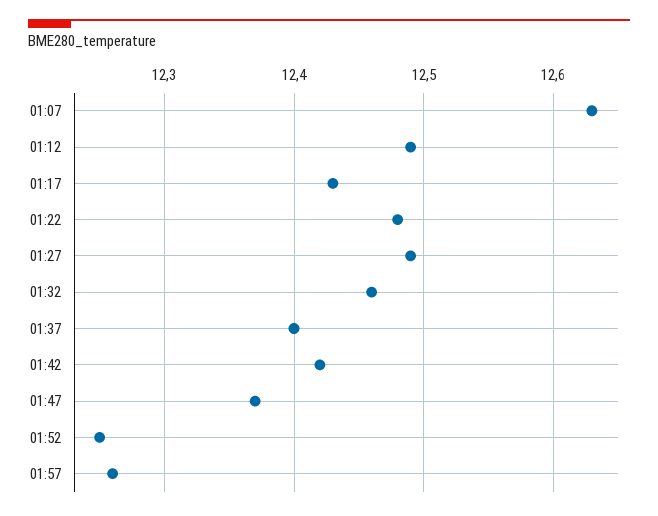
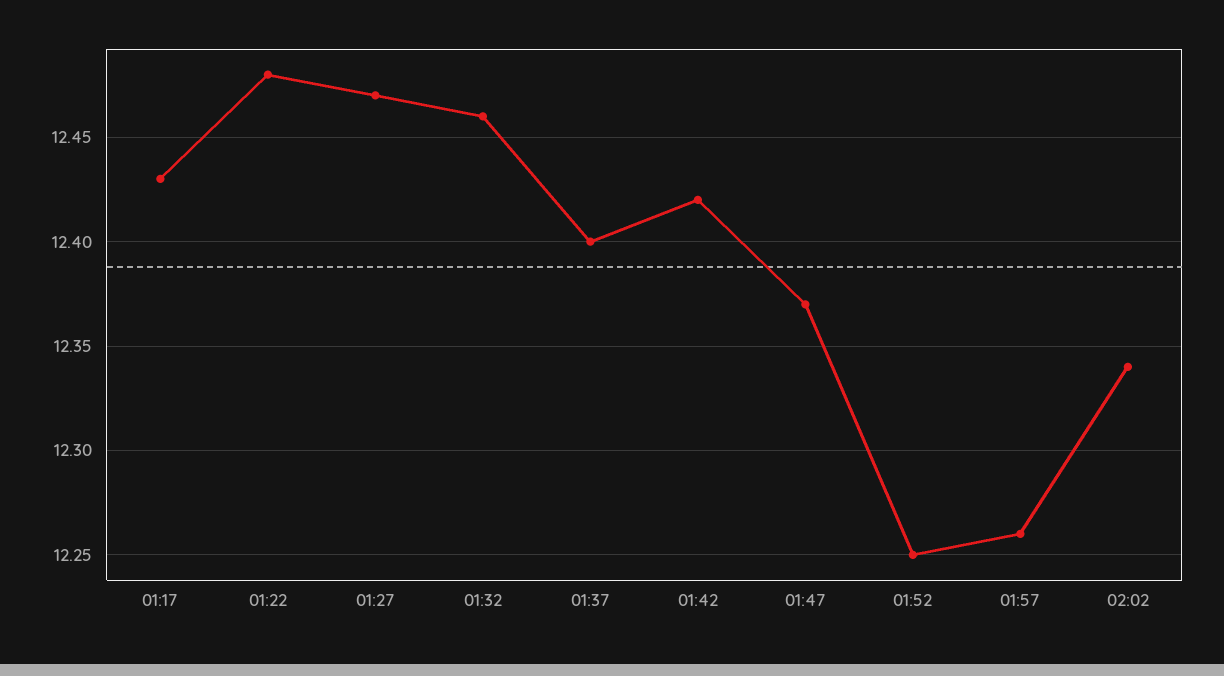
01:07: 12.63 -> none
01:12: 12.49 -> none
01:27: 12.49 -> 12.47
02:02: none -> 12.34

